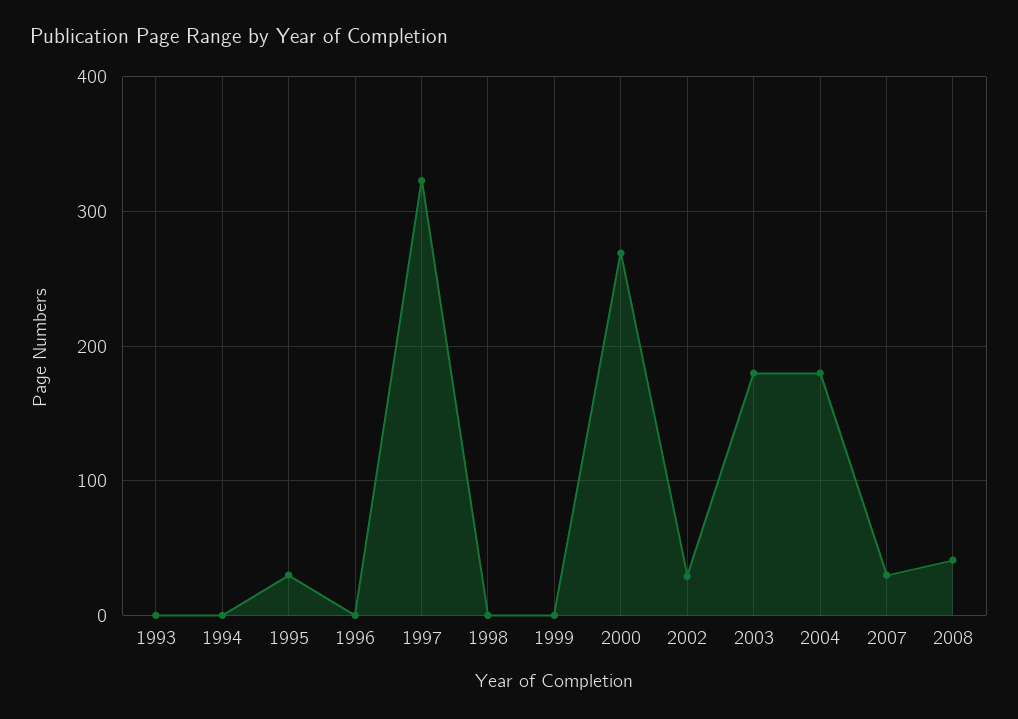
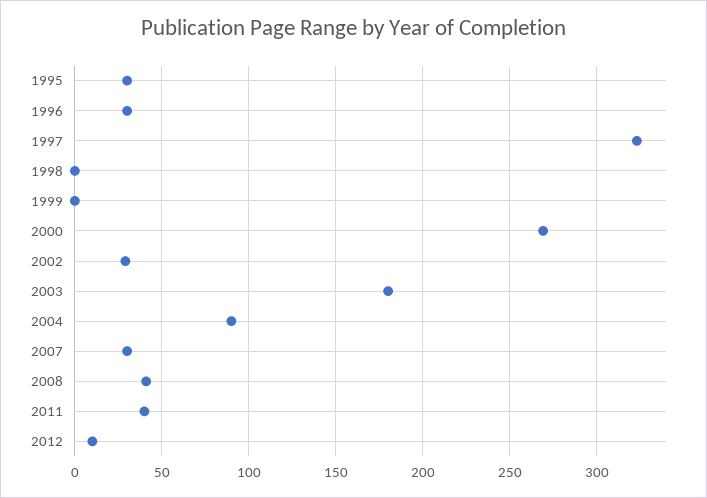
1993: 0 -> none
1994: 0 -> none
1996: 0 -> 30
2004: 180 -> 90
2011: none -> 40
2012: none -> 10

